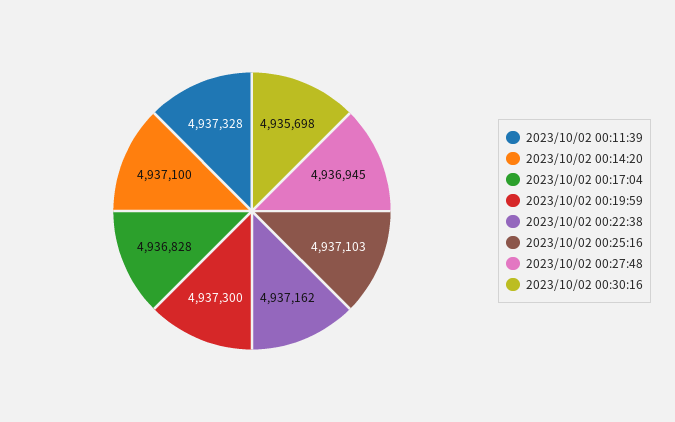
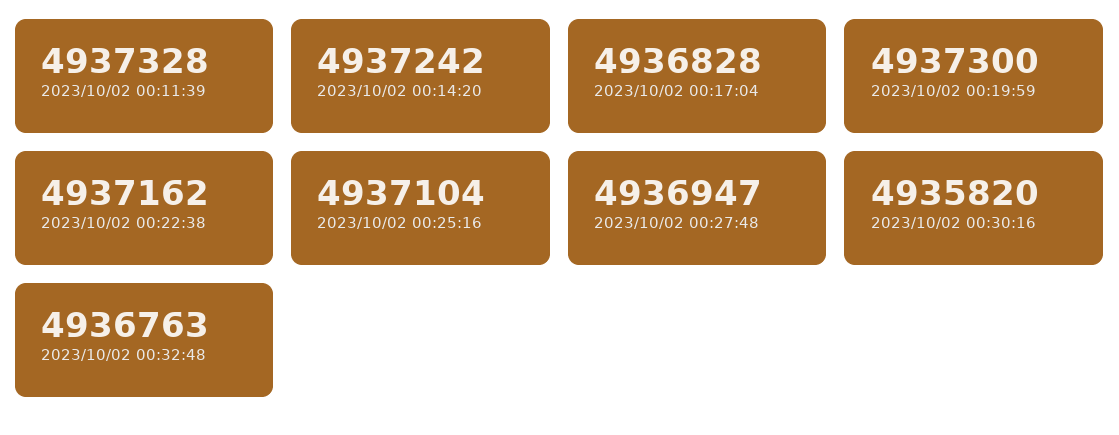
2023/10/02 00:14:20: 4937100 -> 4937242
2023/10/02 00:25:16: 4937103 -> 4937104
2023/10/02 00:27:48: 4936945 -> 4936947
2023/10/02 00:30:16: 4935698 -> 4935820
2023/10/02 00:32:48: none -> 4936763

